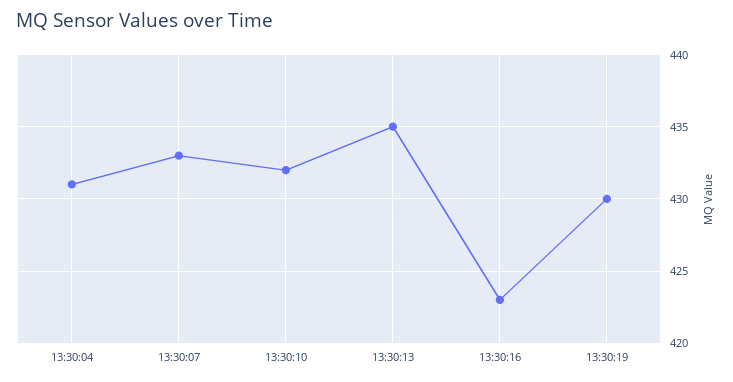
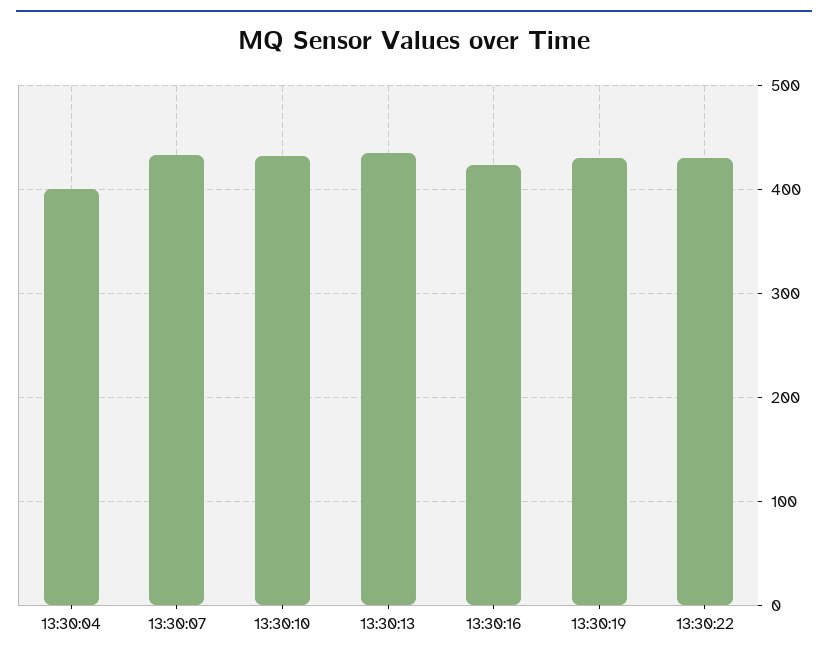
13:30:04: 431 -> 400
13:30:22: none -> 430

